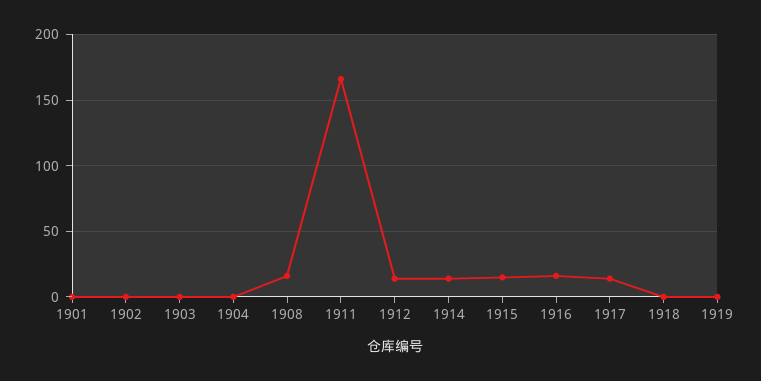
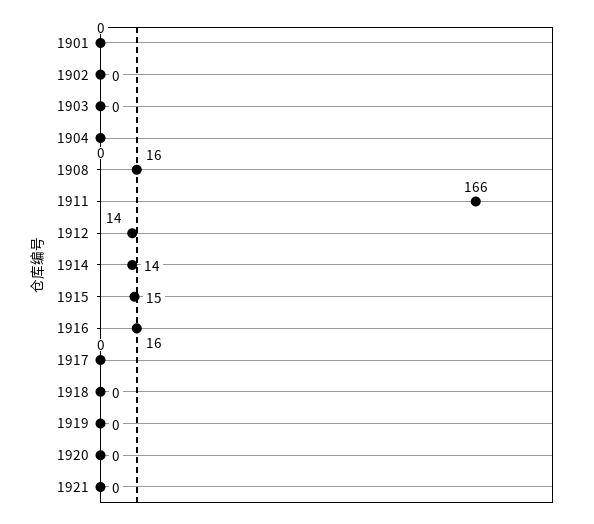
1917: 15 -> 0
1920: none -> 0
1921: none -> 0

